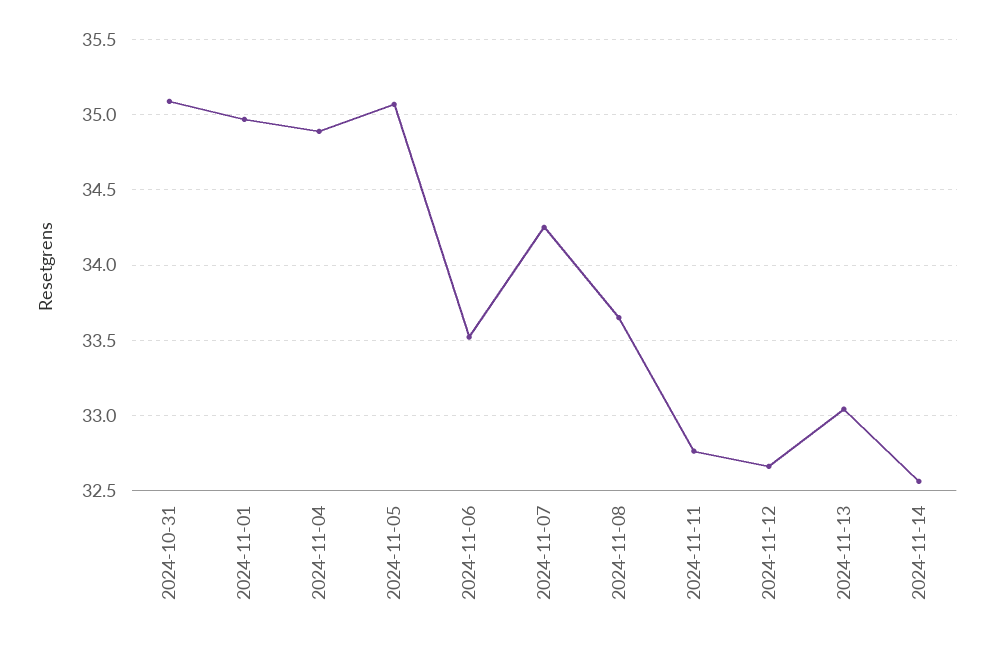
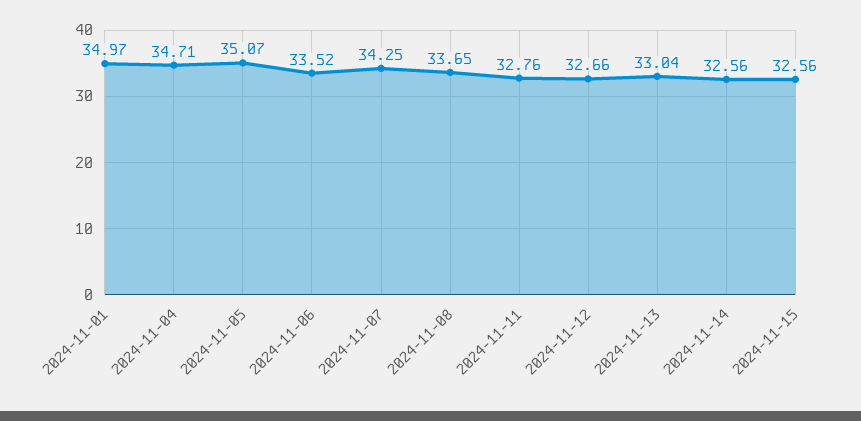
2024-10-31: 35.1 -> none
2024-11-04: 34.9 -> 34.71
2024-11-15: none -> 32.56

